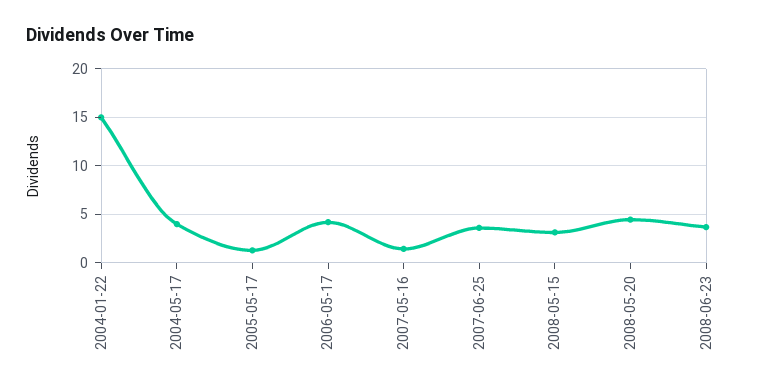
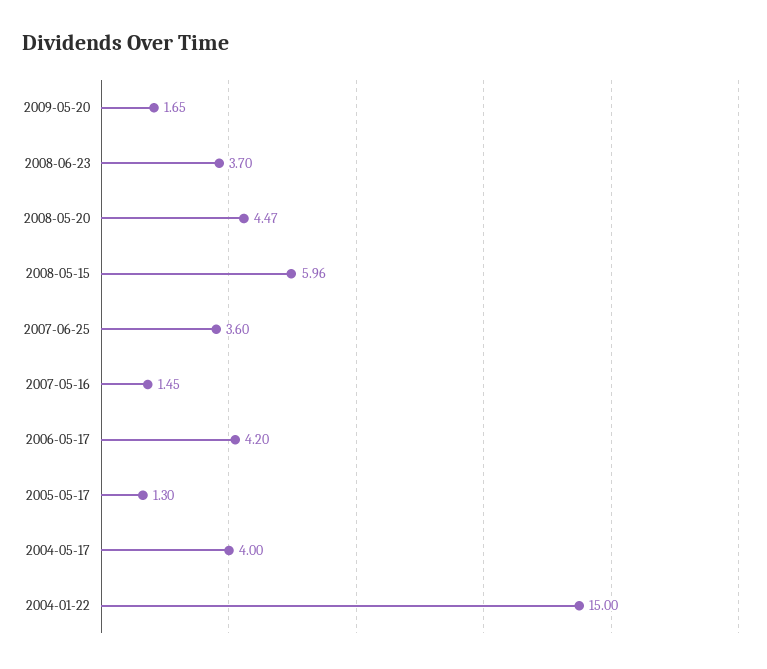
2008-05-15: 3 -> 5.96
2009-05-20: none -> 1.65

